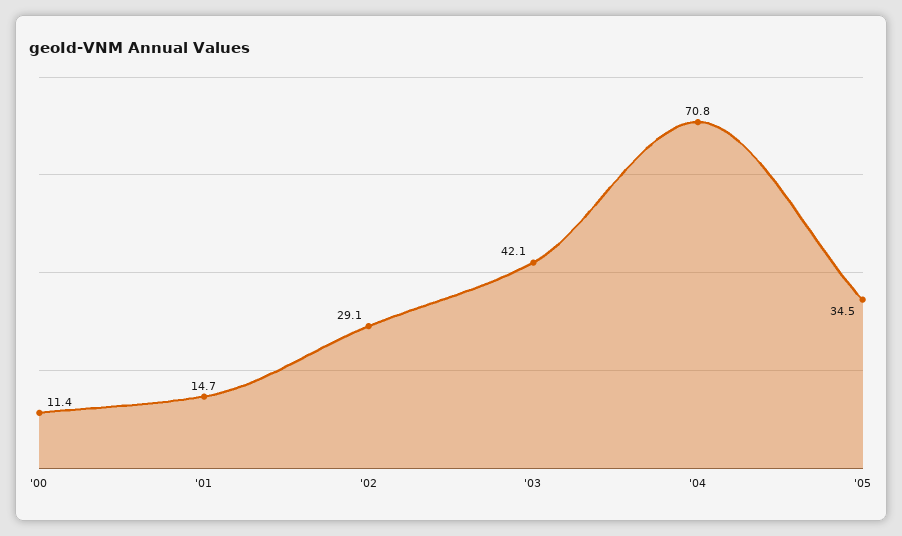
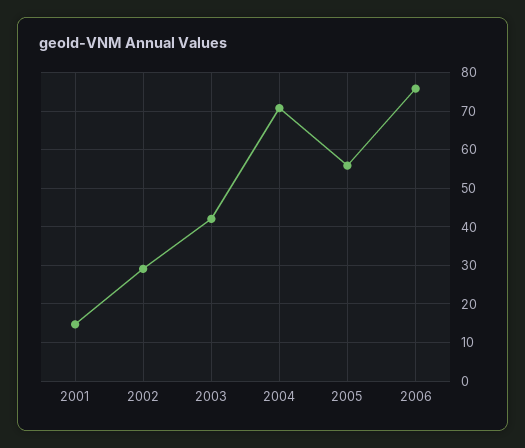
'00: 11.4 -> none
'05: 34.5 -> 56
2006: none -> 76

